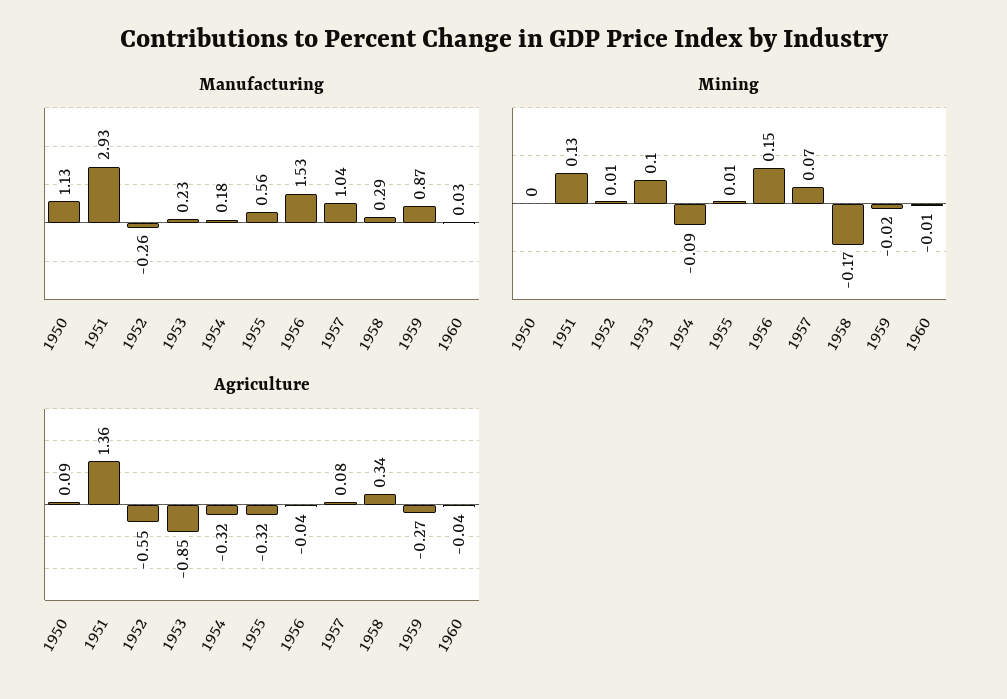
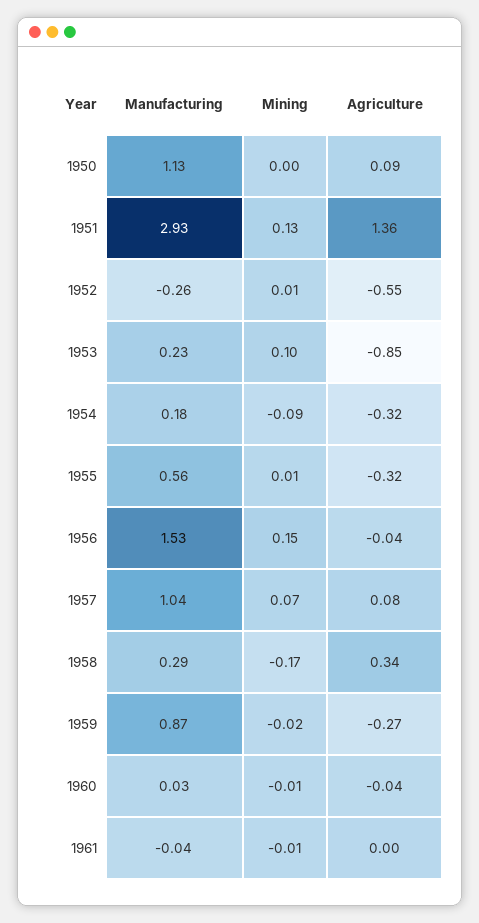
Manufacturing, 1961: none -> -0.04
Mining, 1961: none -> -0.01
Agriculture, 1961: none -> 0

